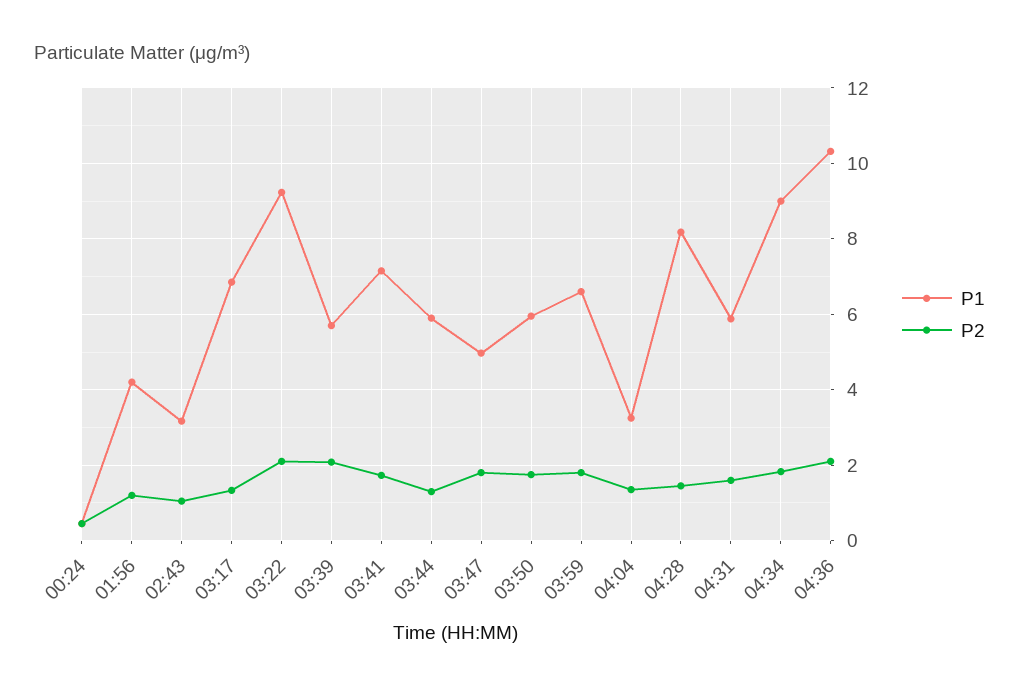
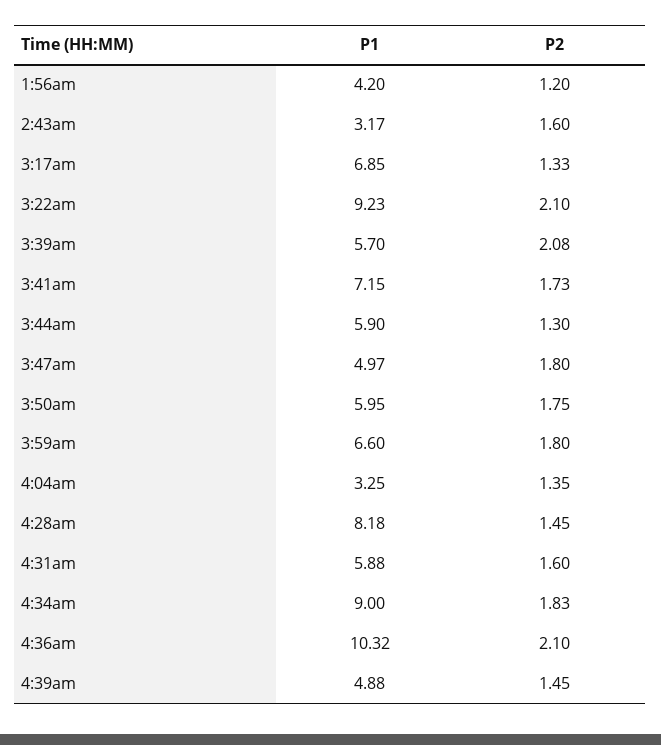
P1, 00:24: 0.4 -> none
P2, 00:24: 0.4 -> none
P2, 02:43: 1 -> 1.6
P1, 4:39am: none -> 4.88
P2, 4:39am: none -> 1.45

